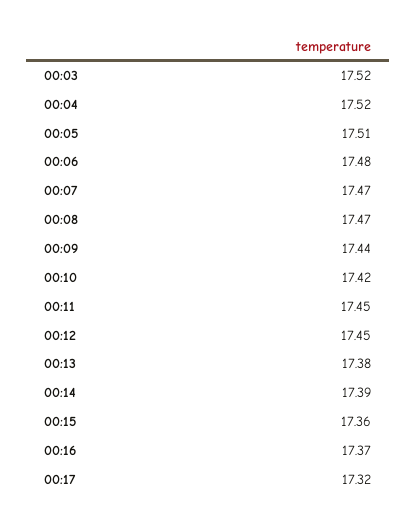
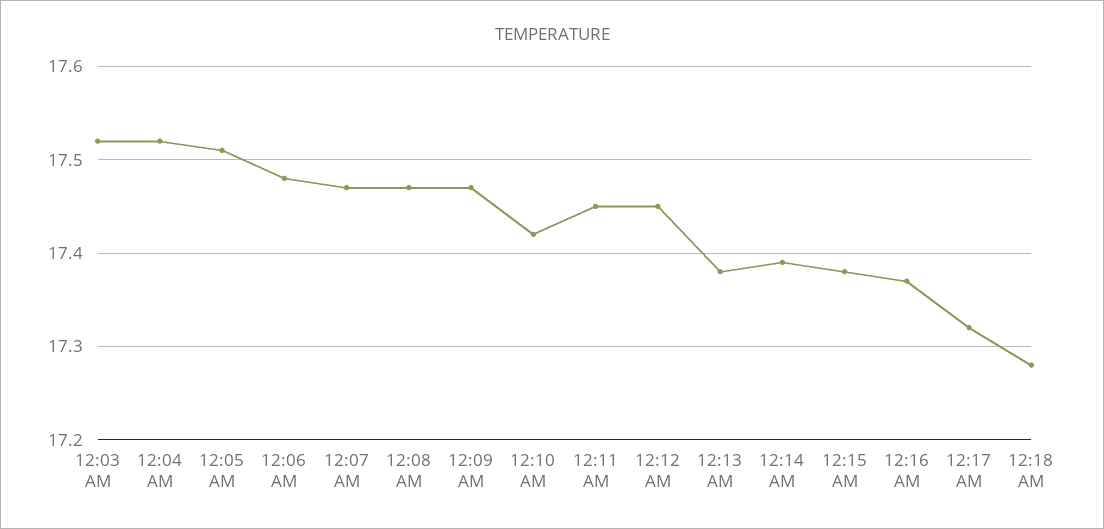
00:09: 17.44 -> 17.47
00:15: 17.36 -> 17.38
12:18 AM: none -> 17.28

